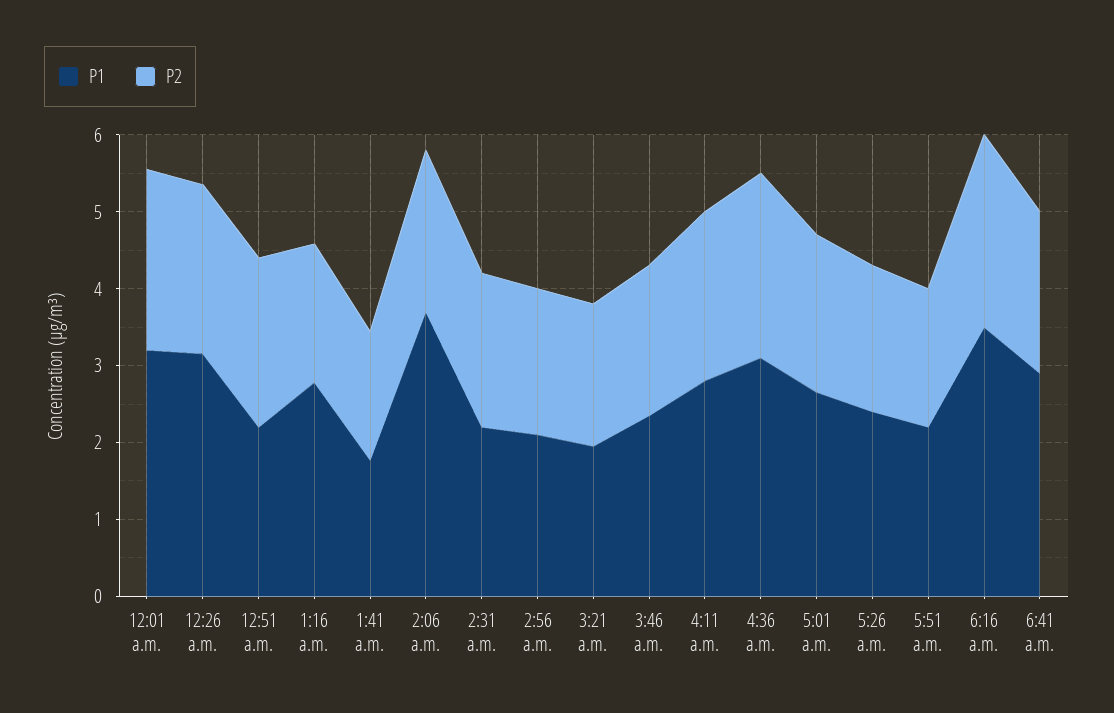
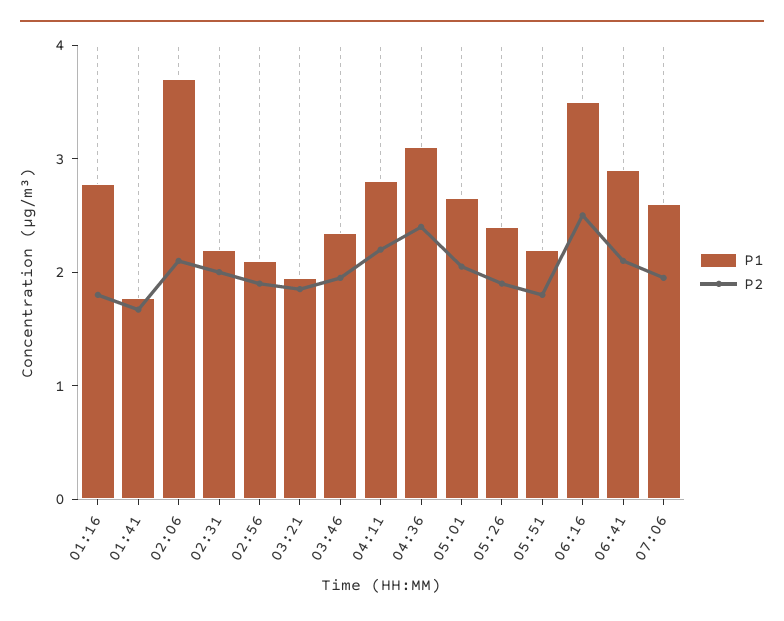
P1, 12:01 a.m.: 3.2 -> none
P2, 12:01 a.m.: 2.4 -> none
P1, 12:26 a.m.: 3.2 -> none
P2, 12:26 a.m.: 2.2 -> none
P1, 12:51 a.m.: 2.2 -> none
P2, 12:51 a.m.: 2.2 -> none
P1, 07:06: none -> 2.6
P2, 07:06: none -> 2

